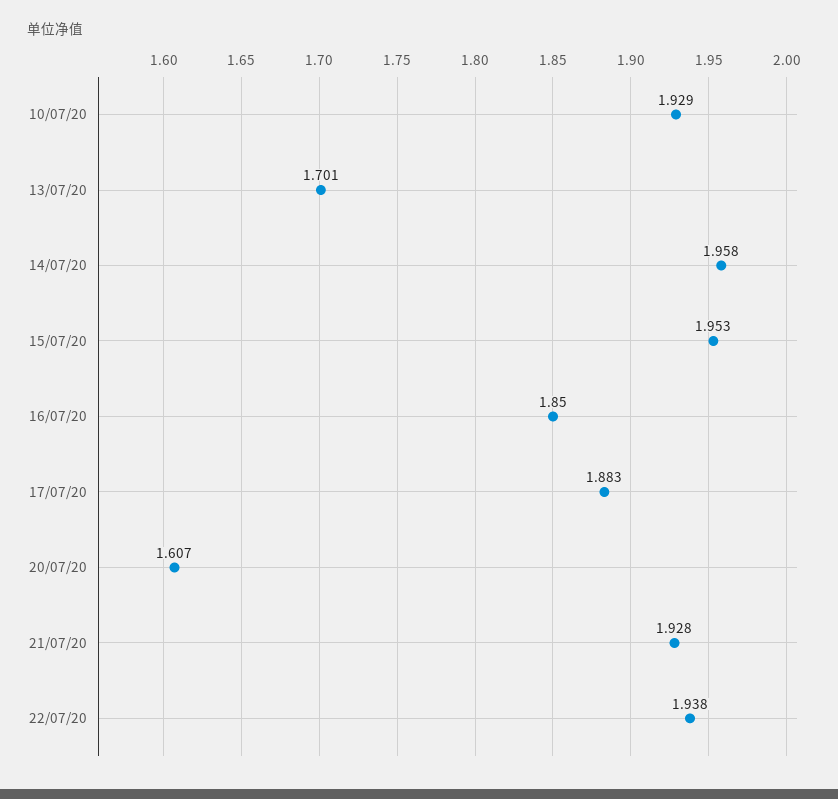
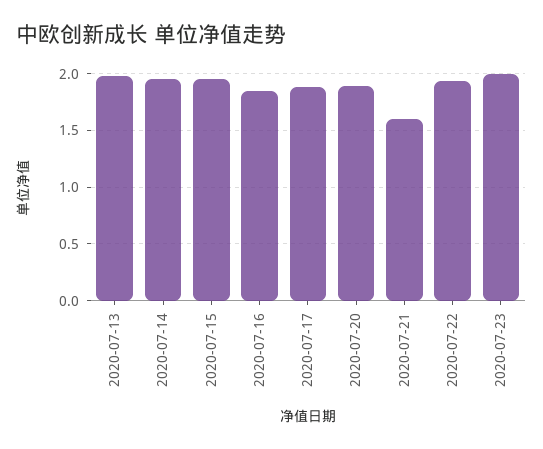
10/07/20: 1.929 -> none
13/07/20: 1.701 -> 2
20/07/20: 1.607 -> 1.9
21/07/20: 1.928 -> 1.6
2020-07-23: none -> 2

